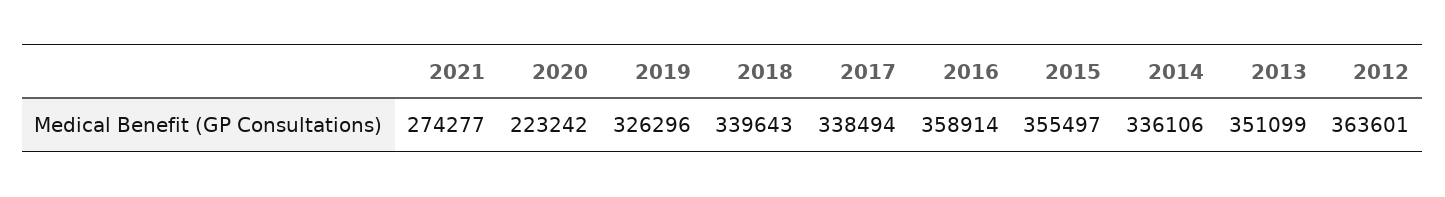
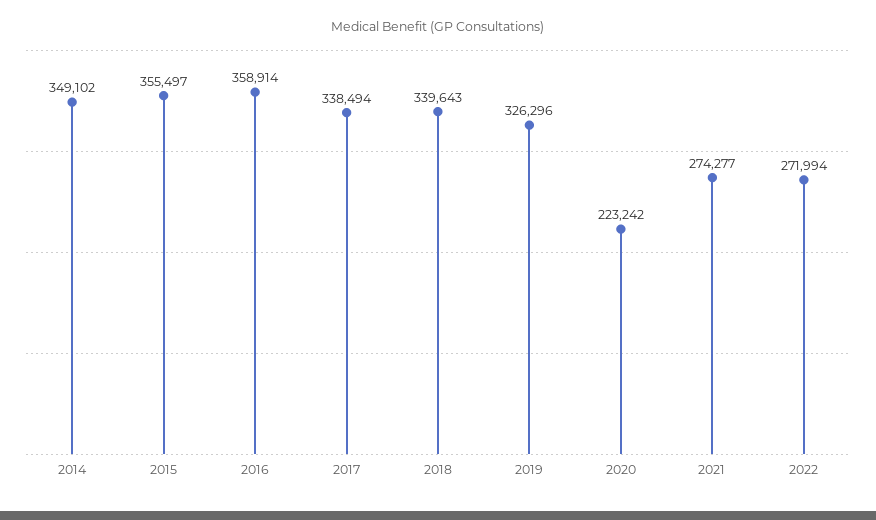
2014: 336106 -> 349102
2013: 351099 -> none
2012: 363601 -> none
2022: none -> 271994

